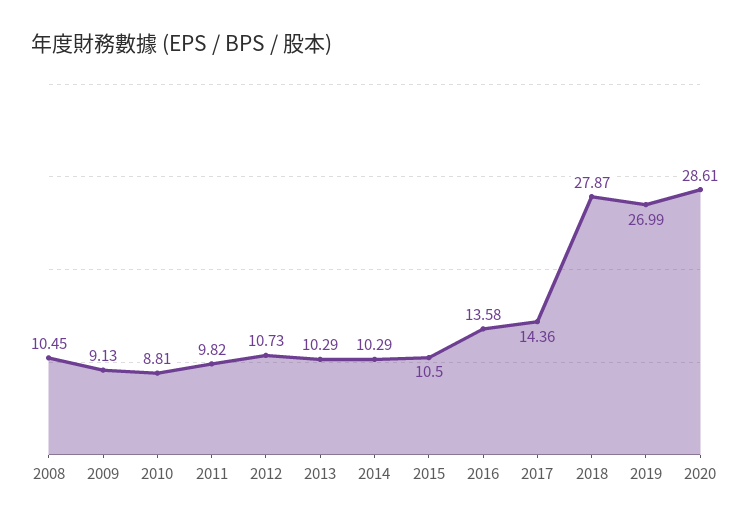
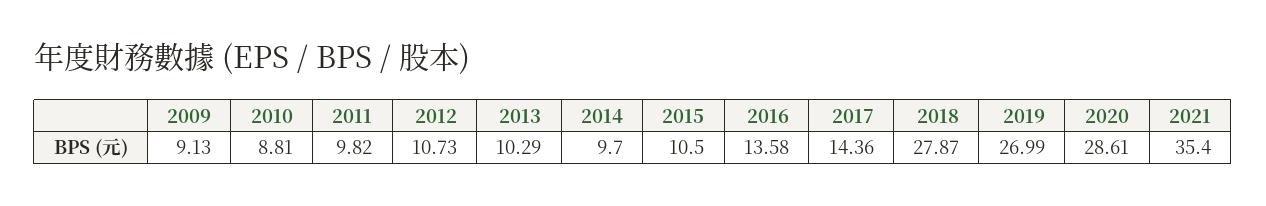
2008: 10.45 -> none
2014: 10.29 -> 9.7
2021: none -> 35.4

